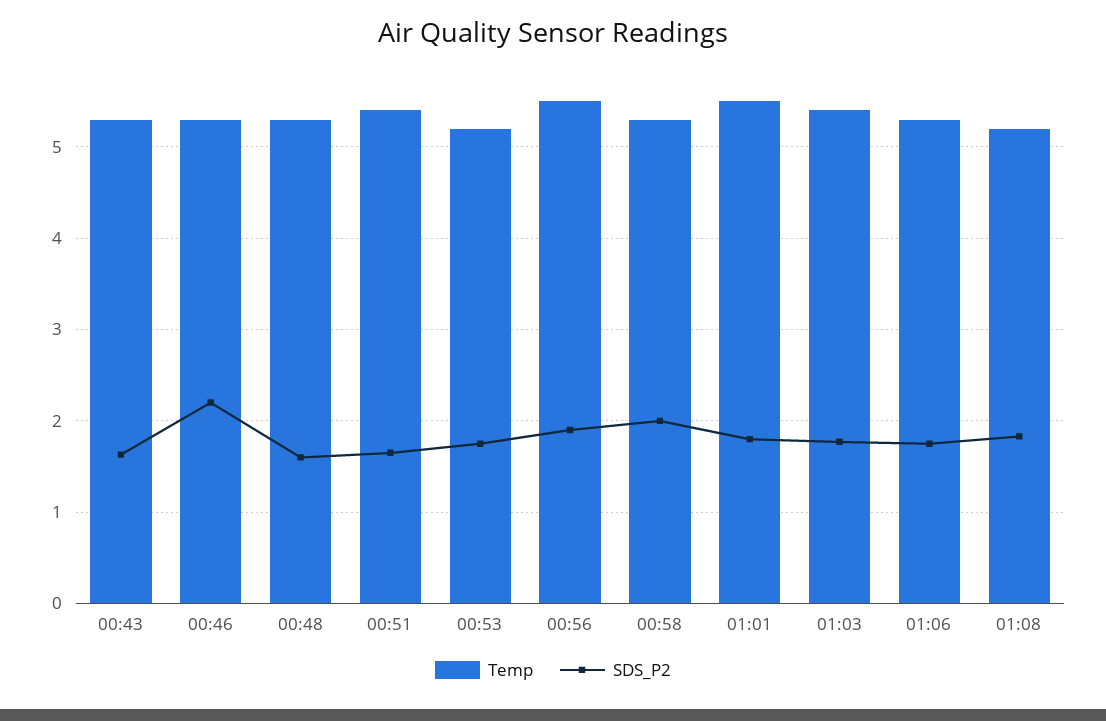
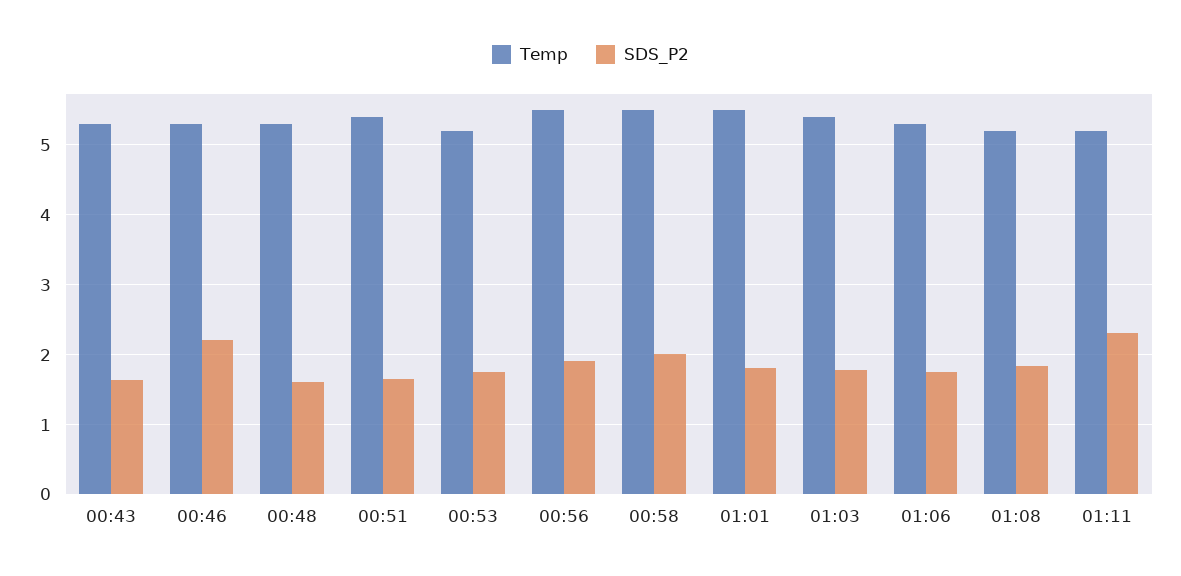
Temp, 00:58: 5.3 -> 5.5
Temp, 01:11: none -> 5.2
SDS_P2, 01:11: none -> 2.3

